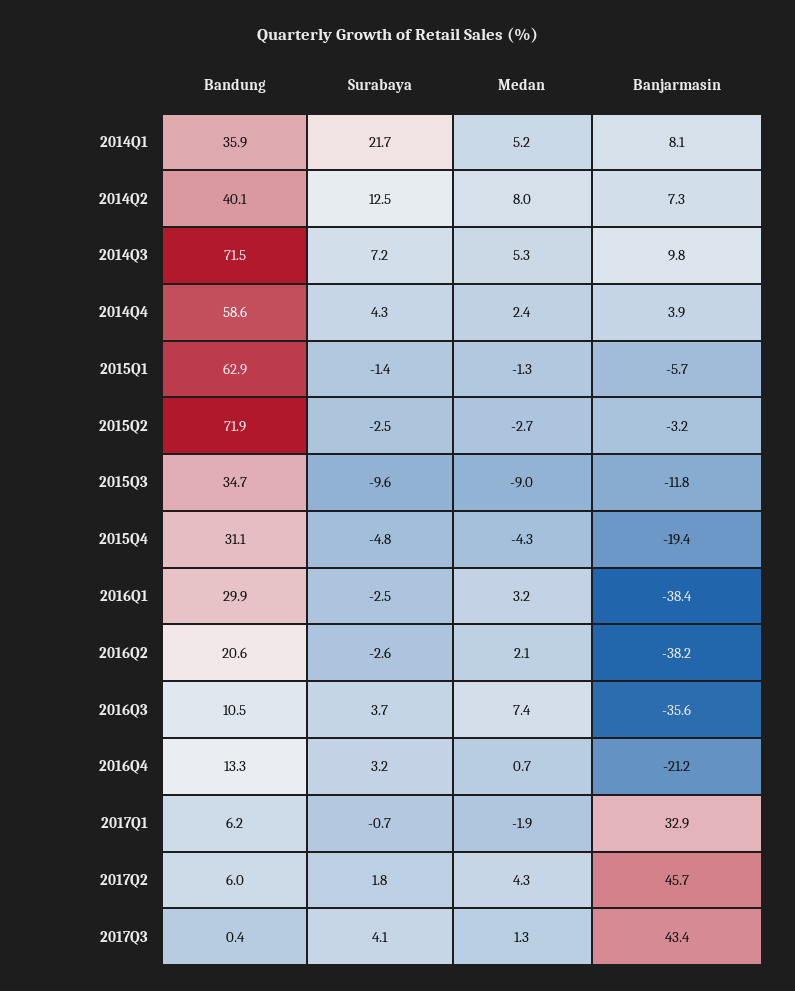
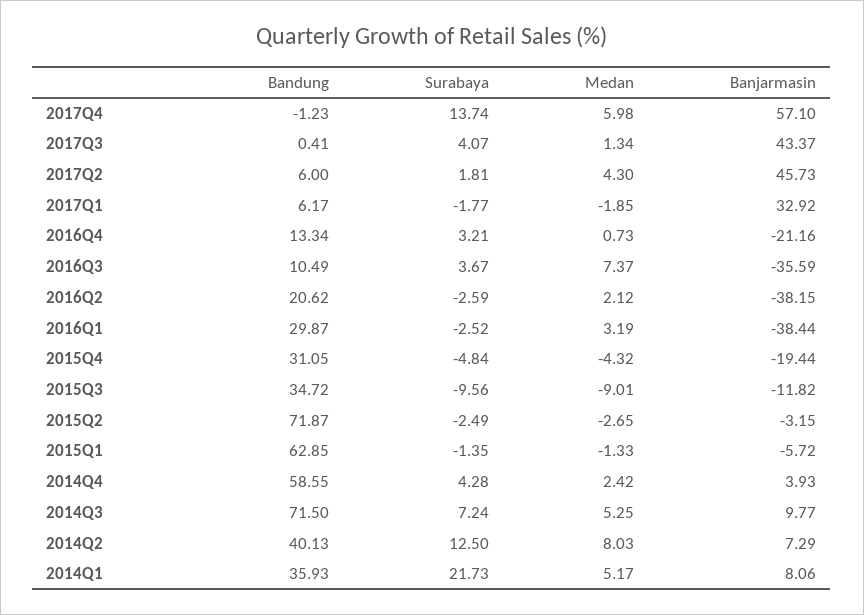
Surabaya, 2017Q1: -0.7 -> -1.77
Bandung, 2017Q4: none -> -1.23
Surabaya, 2017Q4: none -> 13.74
Medan, 2017Q4: none -> 5.98
Banjarmasin, 2017Q4: none -> 57.1

